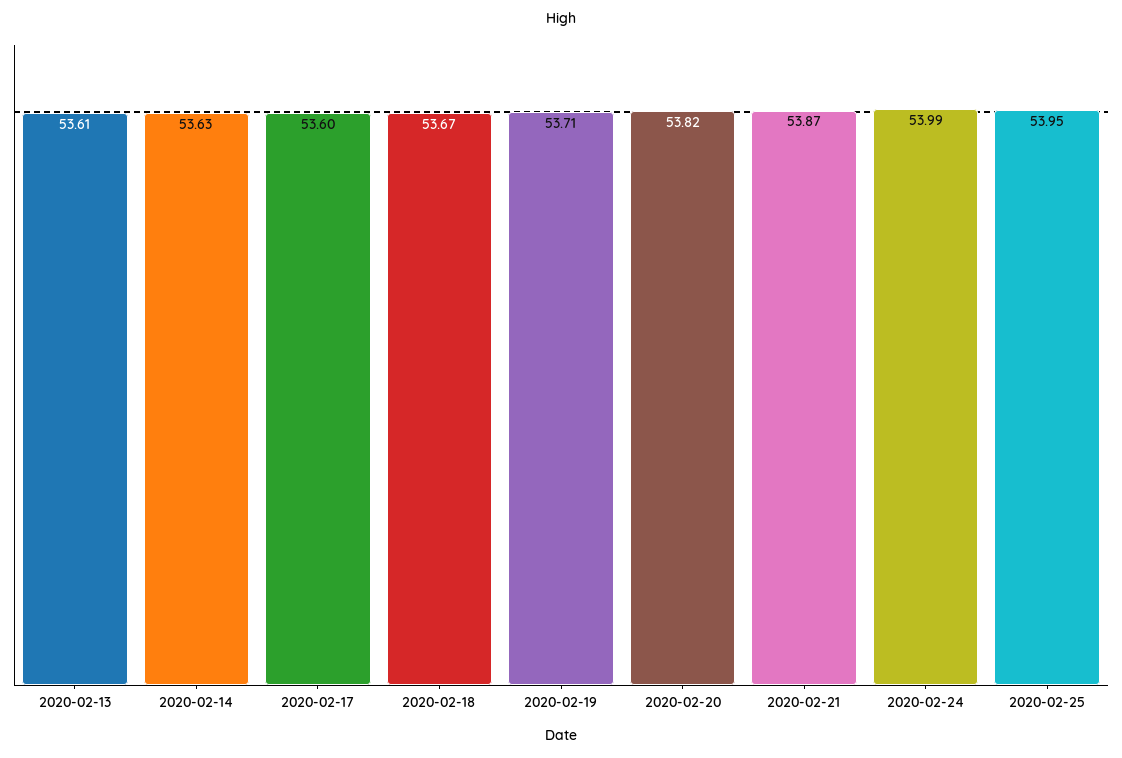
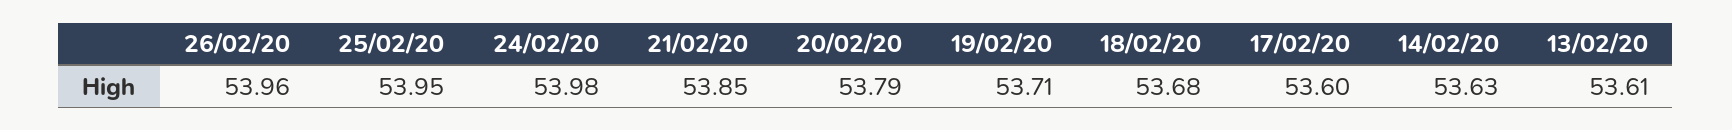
2020-02-18: 53.67 -> 53.68
2020-02-20: 53.82 -> 53.79
2020-02-21: 53.87 -> 53.85
2020-02-24: 53.99 -> 53.98
26/02/20: none -> 53.96

